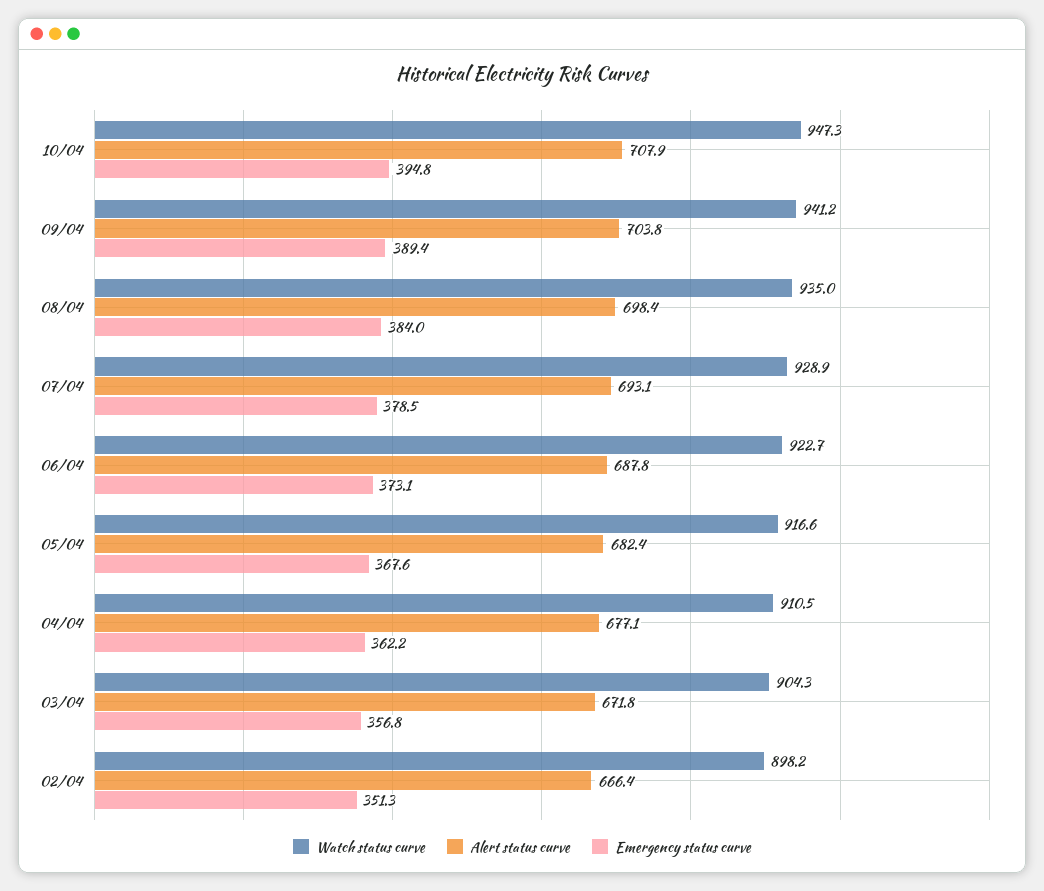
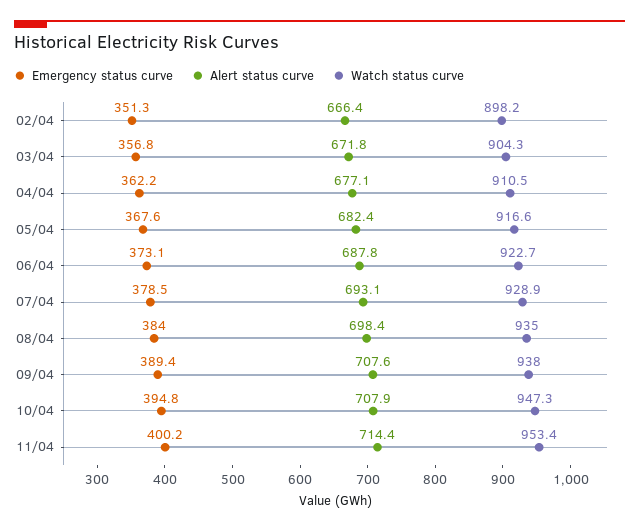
Watch status curve, 09/04: 941.2 -> 938
Alert status curve, 09/04: 703.8 -> 707.6
Emergency status curve, 11/04: none -> 400.2
Alert status curve, 11/04: none -> 714.4
Watch status curve, 11/04: none -> 953.4

